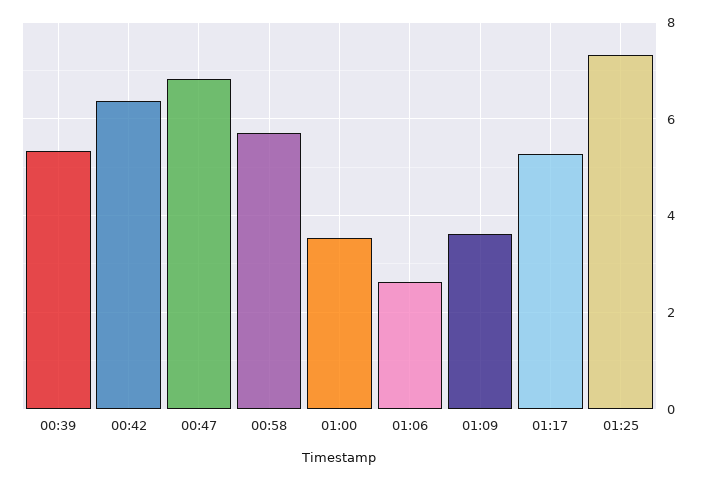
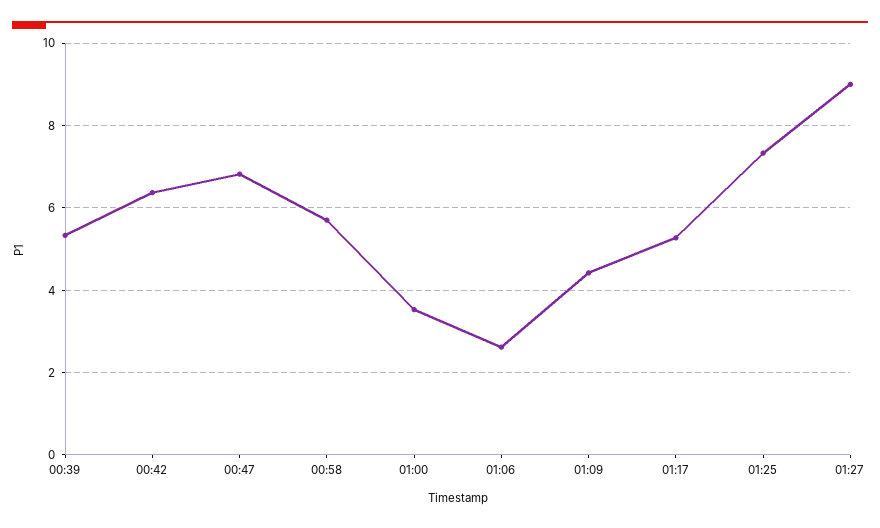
01:09: 3.6 -> 4.4
01:27: none -> 9

